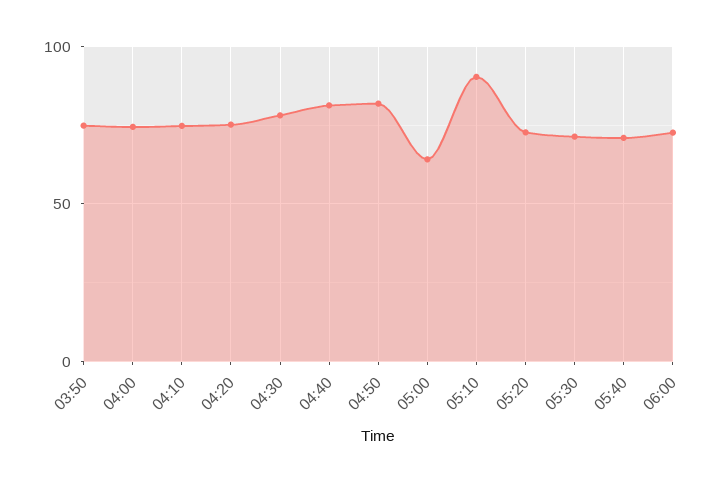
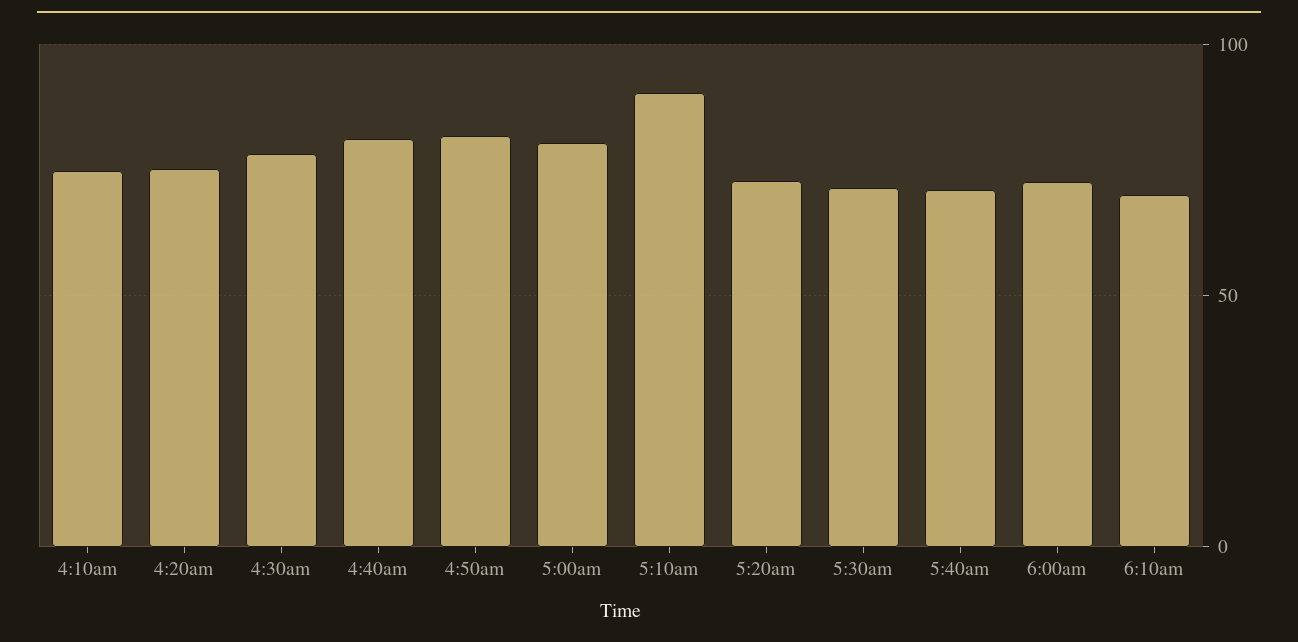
03:50: 75 -> none
04:00: 75 -> none
05:00: 65 -> 80
6:10am: none -> 70

